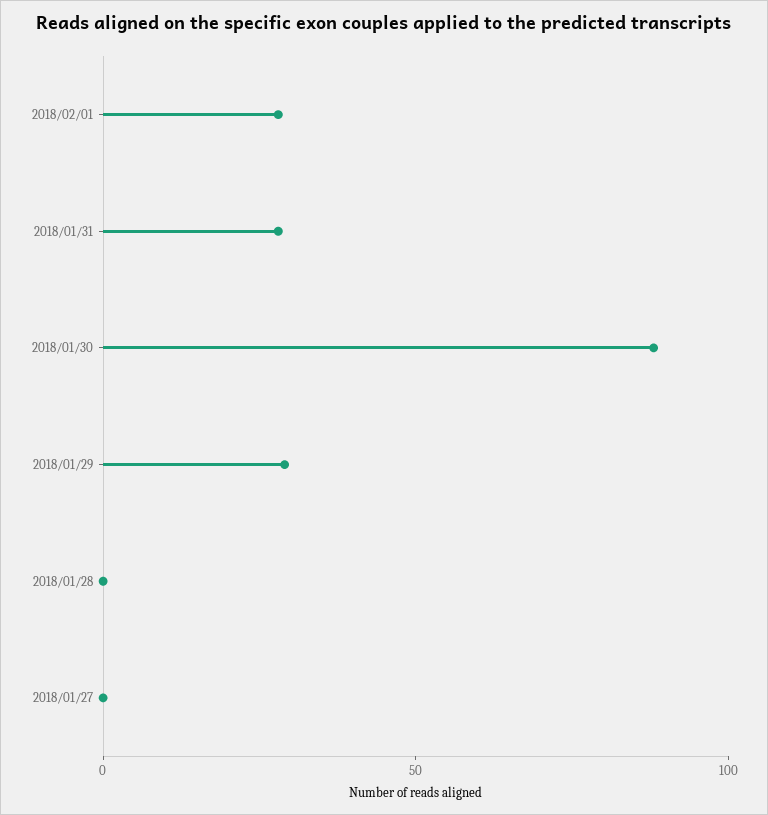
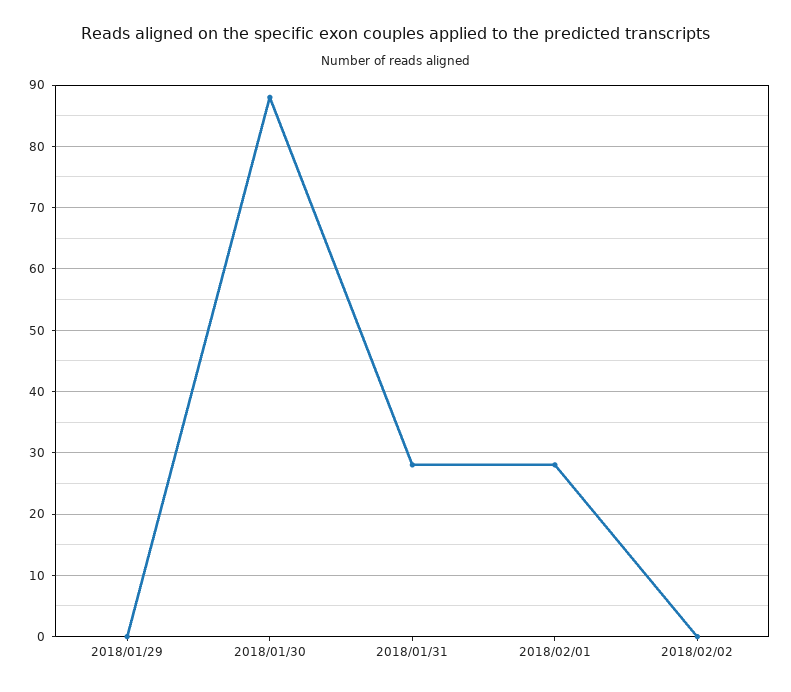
2018/01/29: 30 -> 0
2018/01/28: 0 -> none
2018/01/27: 0 -> none
2018/02/02: none -> 0

